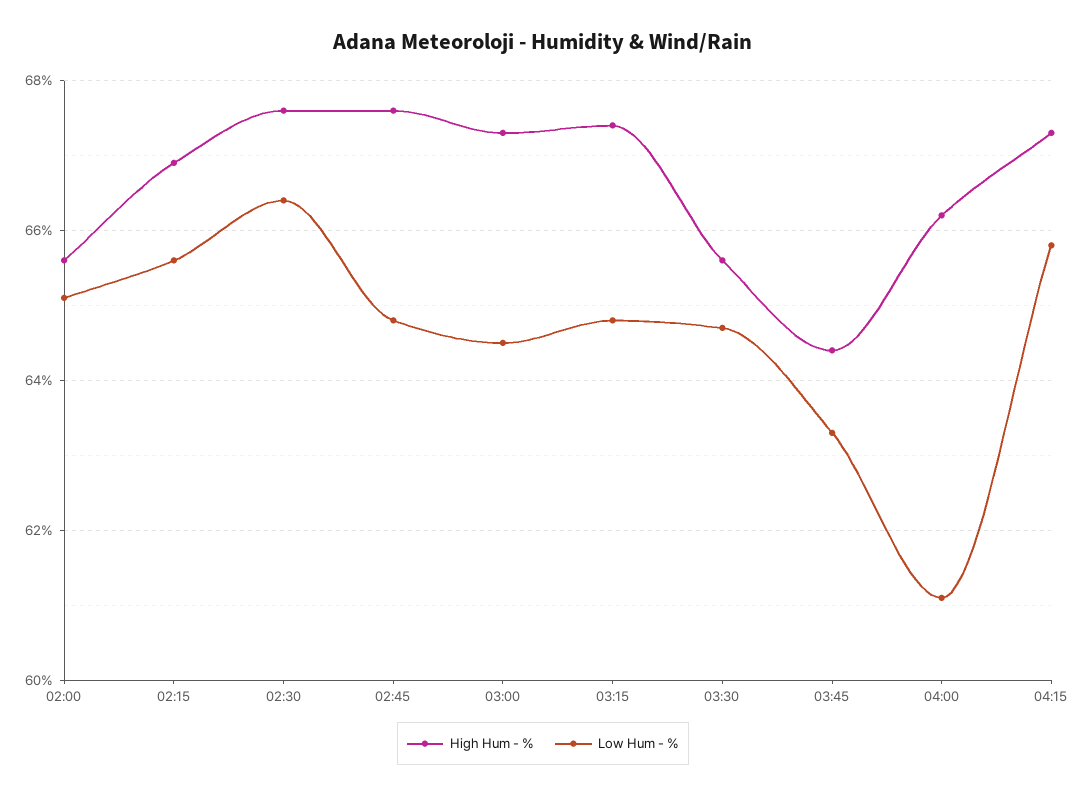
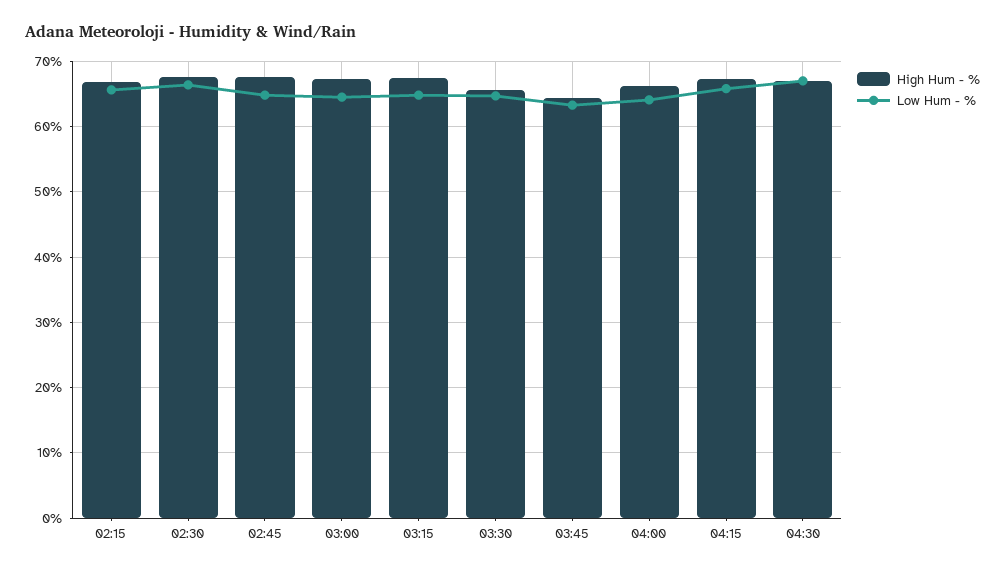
High Hum - %, 02:00: 65.5 -> none
Low Hum - %, 02:00: 65 -> none
Low Hum - %, 04:00: 61 -> 64
High Hum - %, 04:30: none -> 67
Low Hum - %, 04:30: none -> 67

